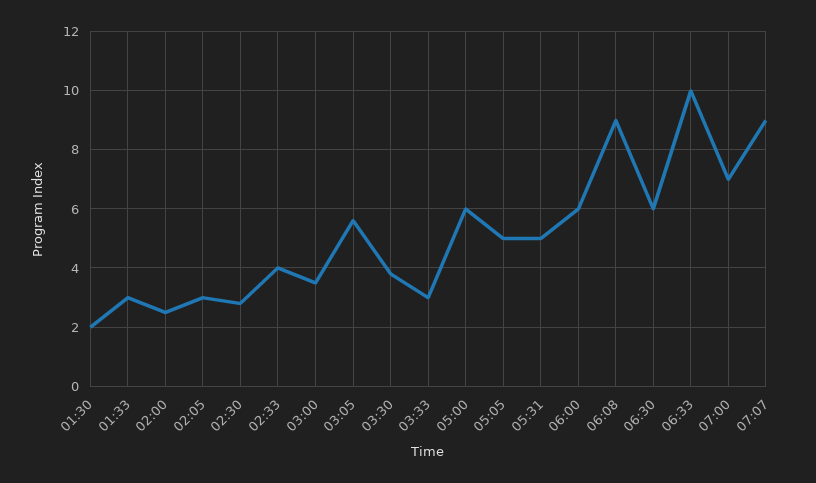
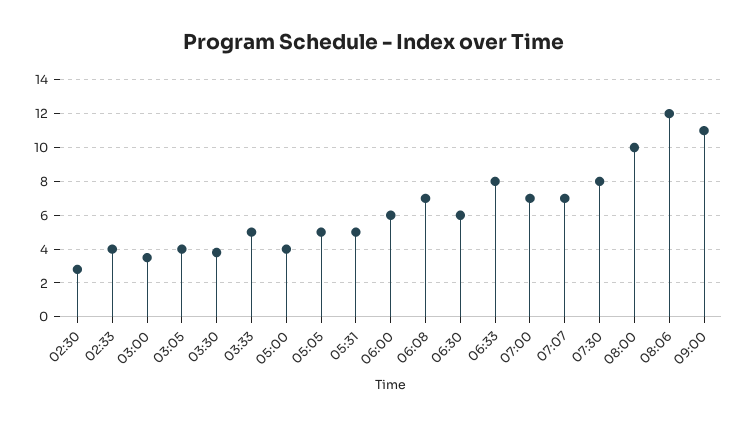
01:30: 2 -> none
01:33: 3 -> none
02:00: 2.5 -> none
02:05: 3 -> none
03:05: 5.5 -> 4
03:33: 3 -> 5
05:00: 6 -> 4
06:08: 9 -> 7
06:33: 10 -> 8
07:07: 9 -> 7
07:30: none -> 8
08:00: none -> 10
08:06: none -> 12
09:00: none -> 11

